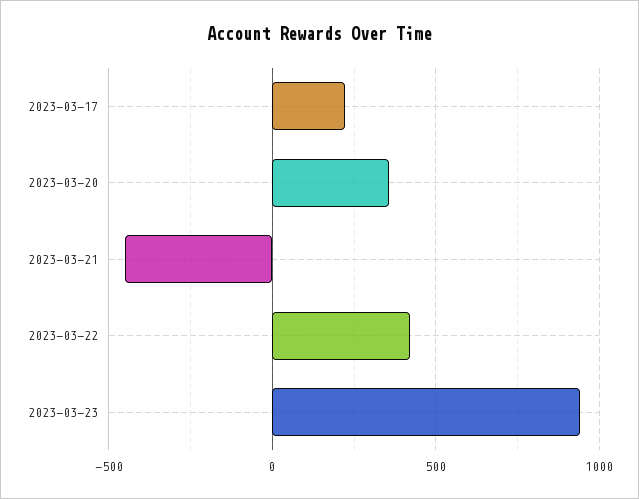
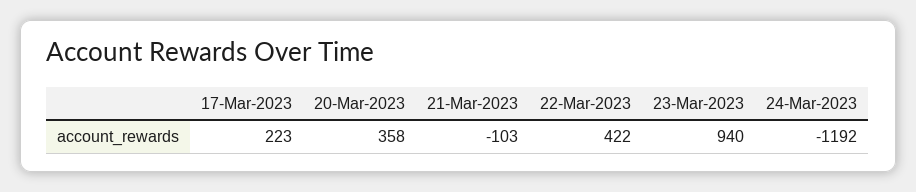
2023-03-21: -450 -> -103
24-Mar-2023: none -> -1192

